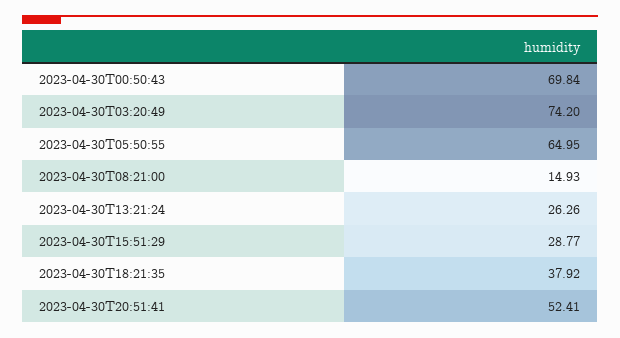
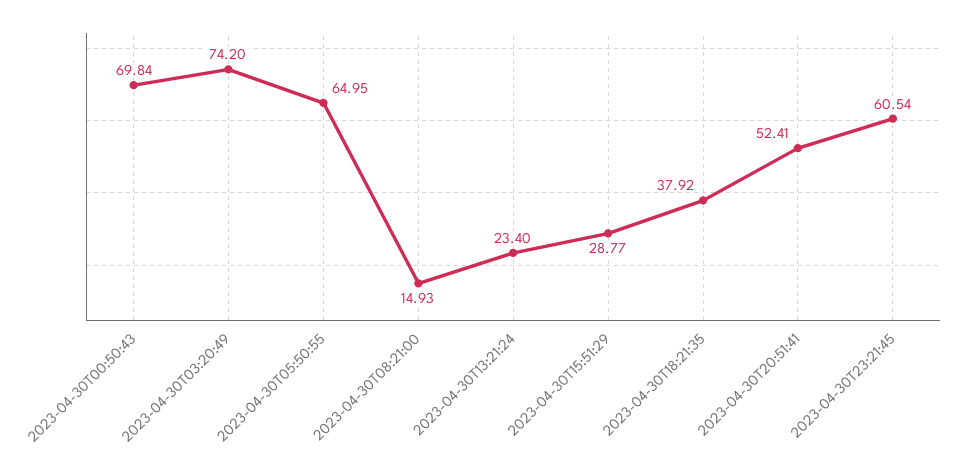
2023-04-30T13:21:24: 26.26 -> 23.4
2023-04-30T23:21:45: none -> 60.54

